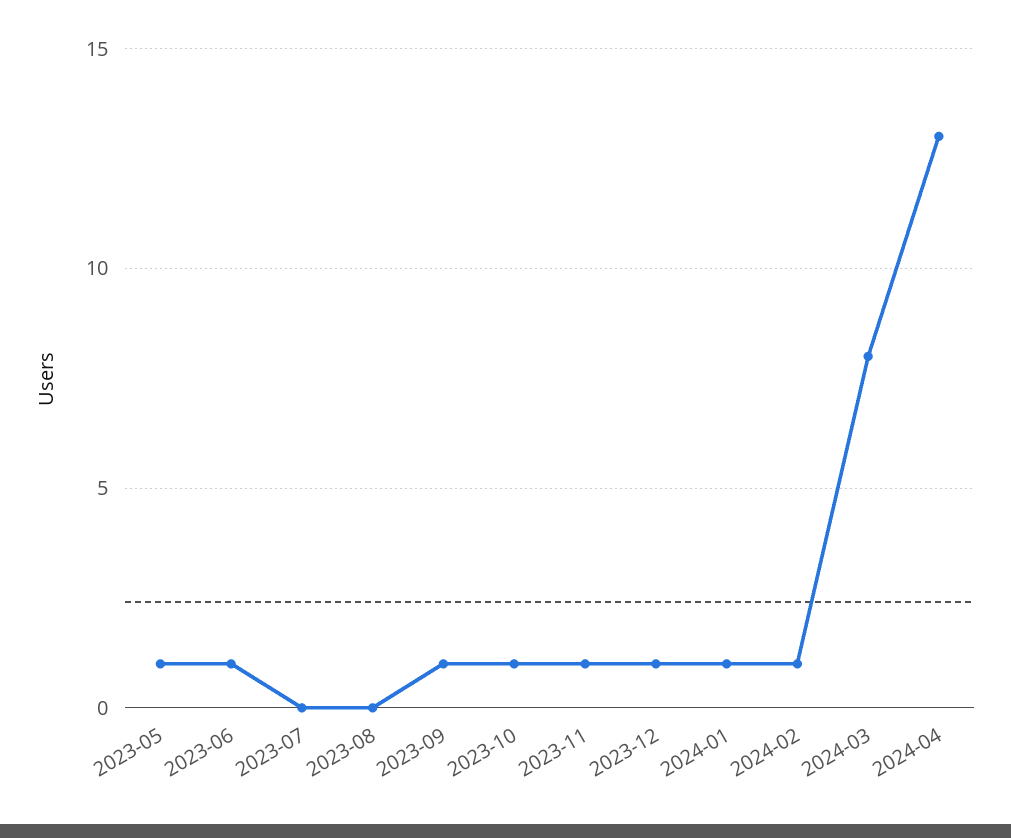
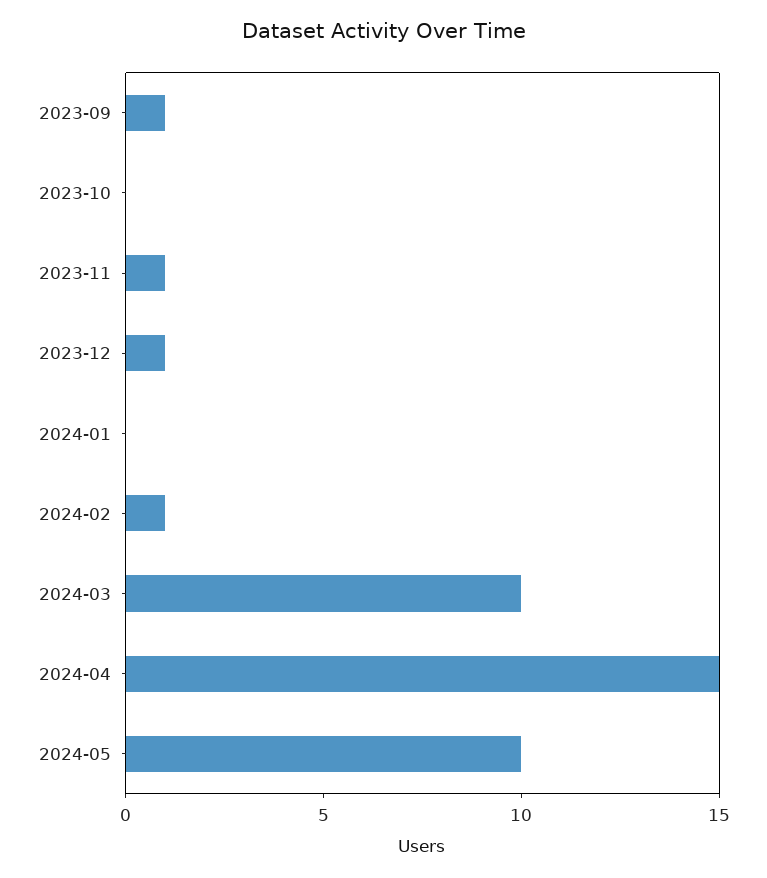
2023-05: 1 -> none
2023-06: 1 -> none
2023-07: 0 -> none
2023-08: 0 -> none
2023-10: 1 -> 0
2024-01: 1 -> 0
2024-03: 8 -> 10
2024-04: 13 -> 15
2024-05: none -> 10

